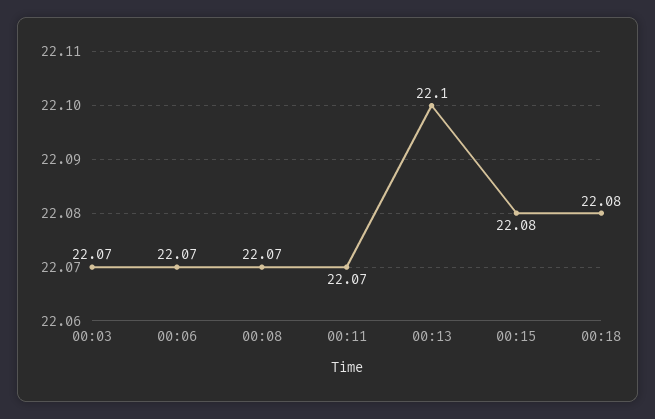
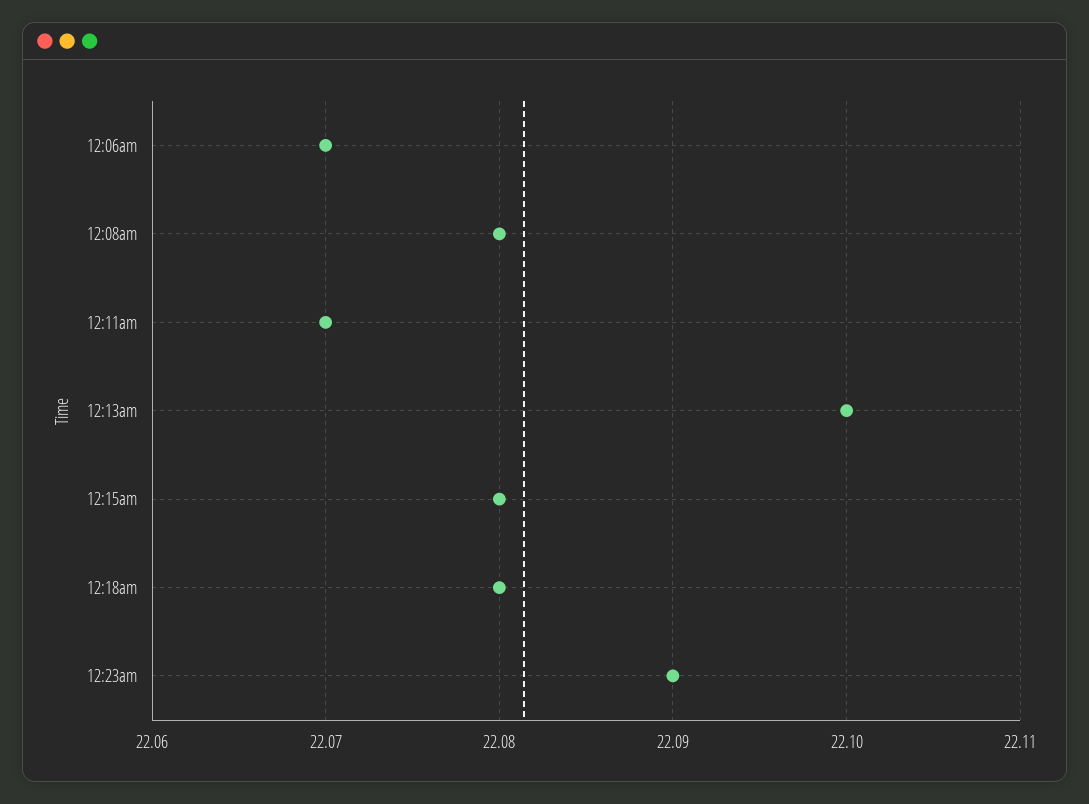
00:03: 22.07 -> none
00:08: 22.07 -> 22.08
12:23am: none -> 22.09

